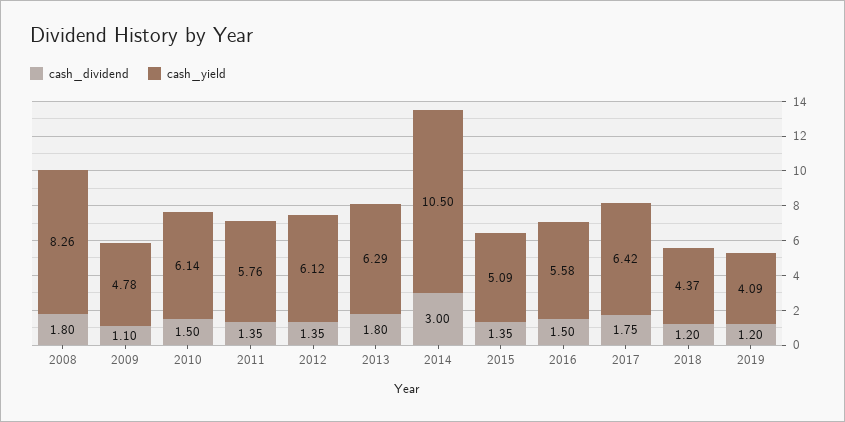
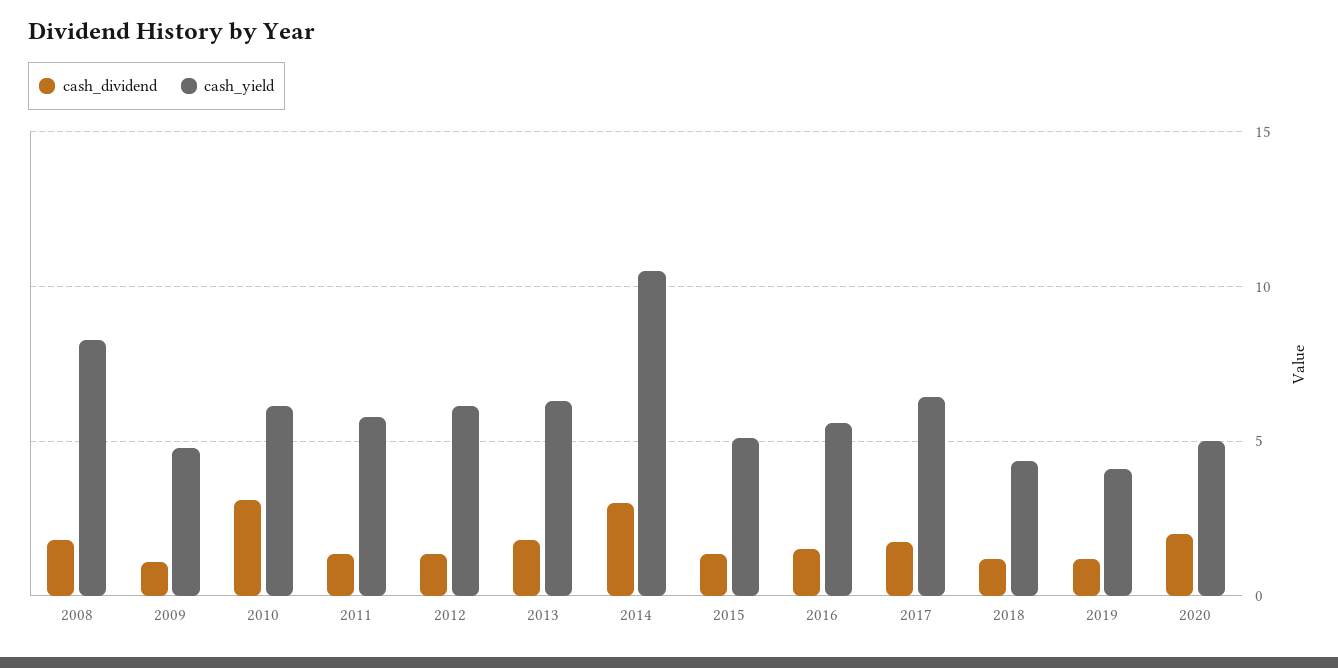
cash_dividend, 2010: 1.5 -> 3
cash_dividend, 2020: none -> 2
cash_yield, 2020: none -> 5

